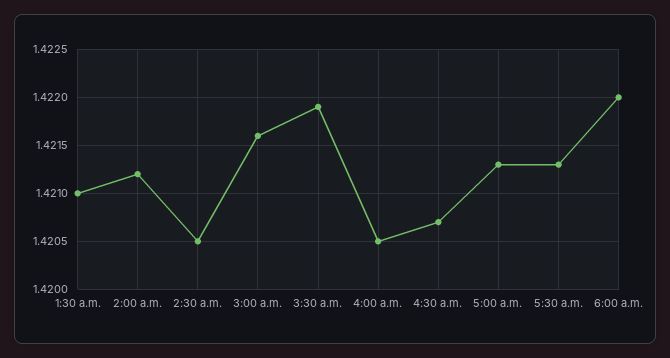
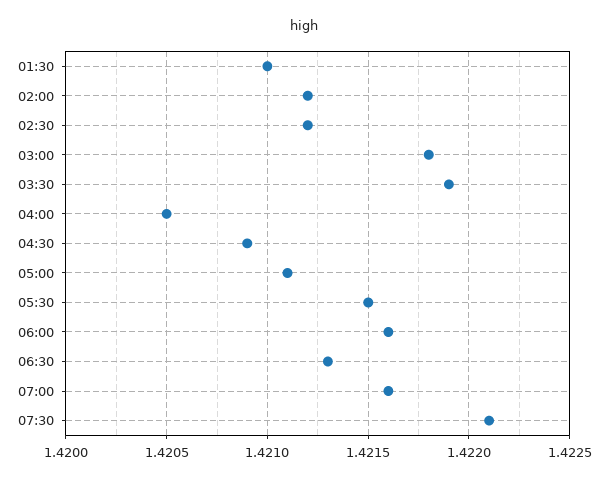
2:30 a.m.: 1.4205 -> 1.4212
3:00 a.m.: 1.4216 -> 1.4218
4:30 a.m.: 1.4207 -> 1.4209
5:00 a.m.: 1.4213 -> 1.4211
5:30 a.m.: 1.4213 -> 1.4215
6:00 a.m.: 1.422 -> 1.4216
06:30: none -> 1.4213
07:00: none -> 1.4216
07:30: none -> 1.4221

